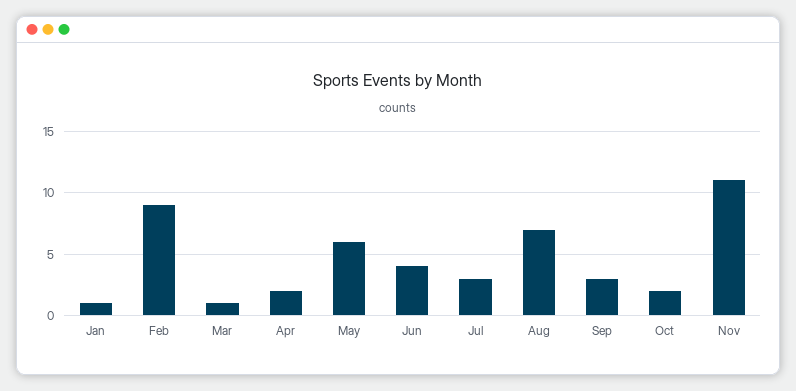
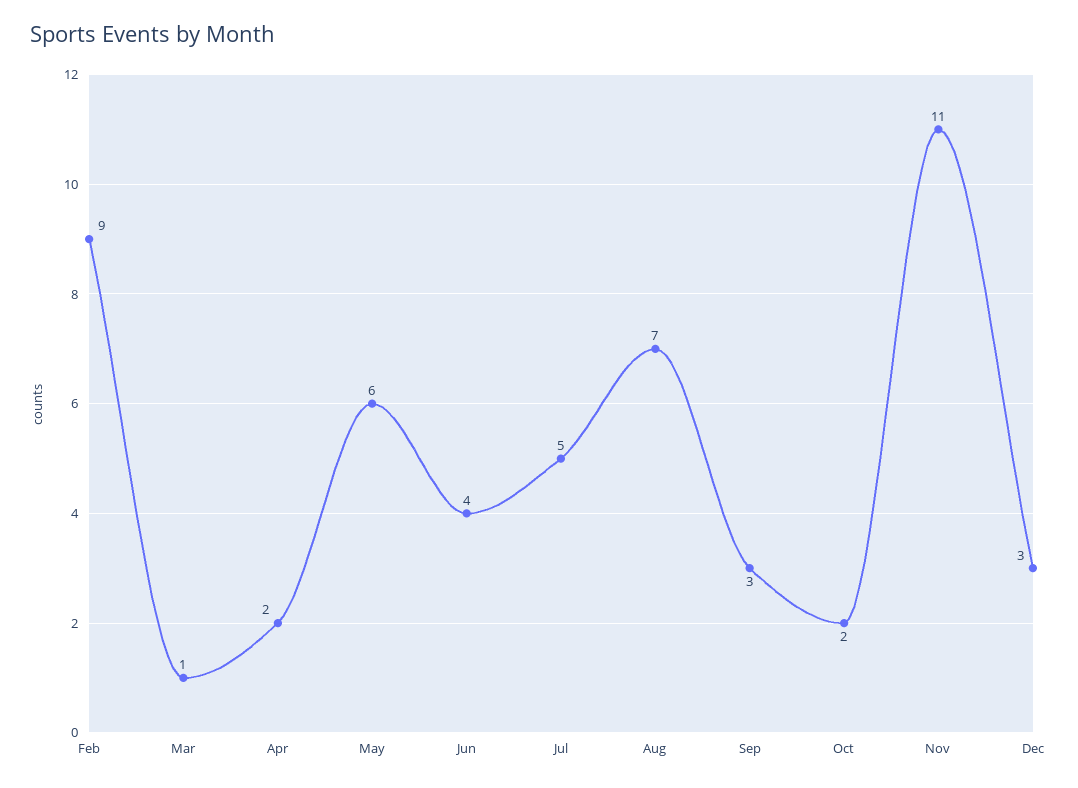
Jan: 1 -> none
Jul: 3 -> 5
Dec: none -> 3

